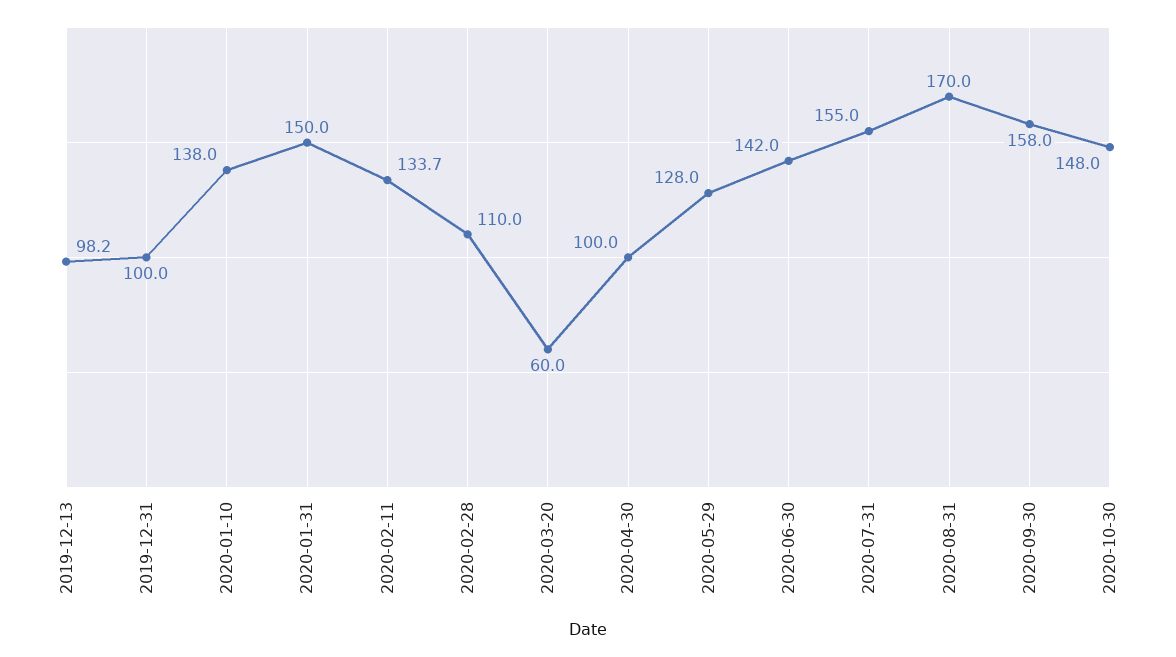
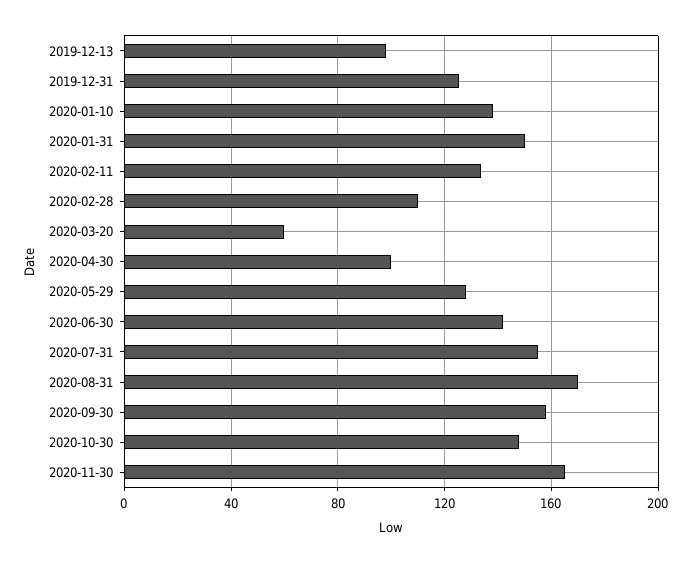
2019-12-31: 100 -> 125
2020-11-30: none -> 165

